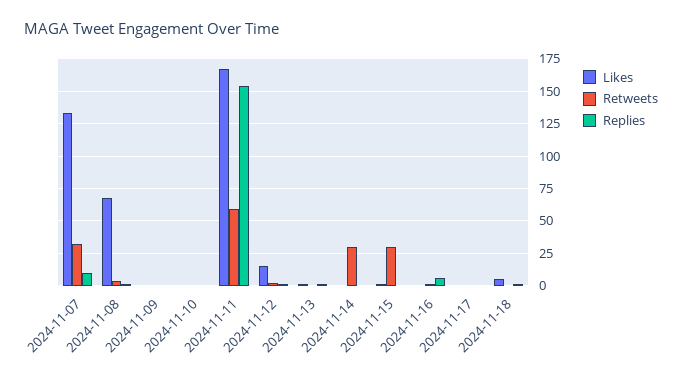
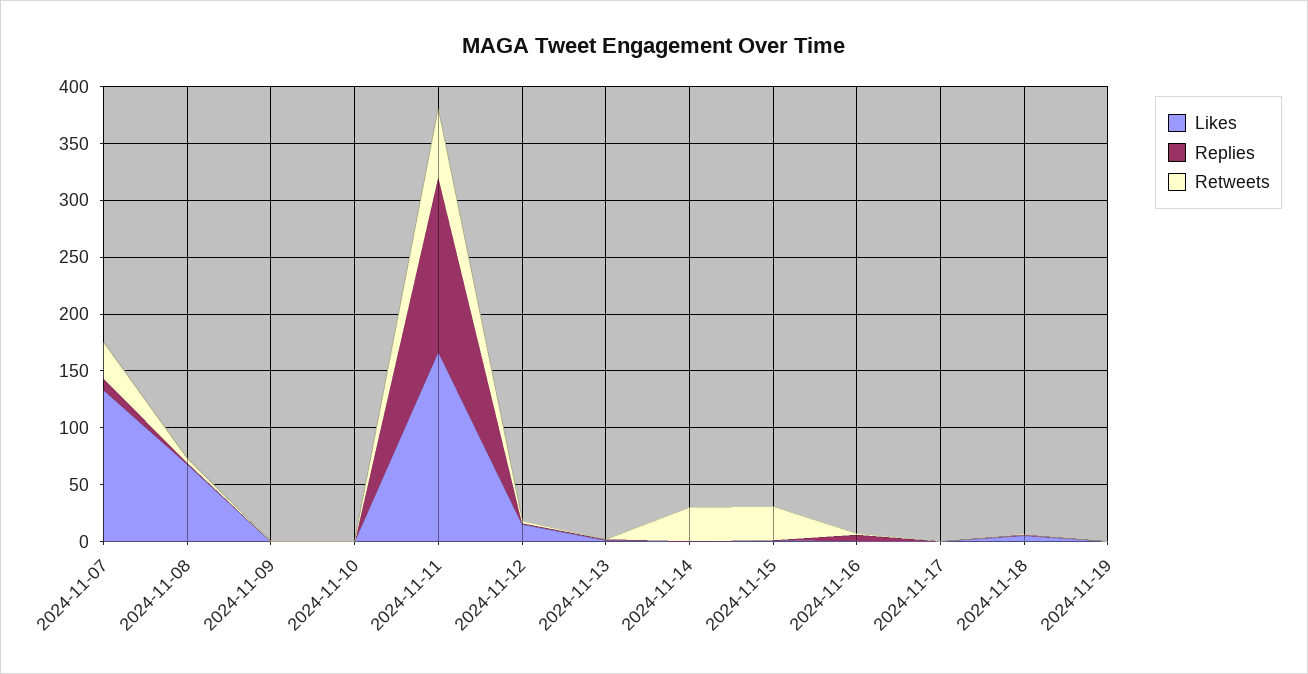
Likes, 2024-11-19: none -> 0
Replies, 2024-11-19: none -> 0
Retweets, 2024-11-19: none -> 0

